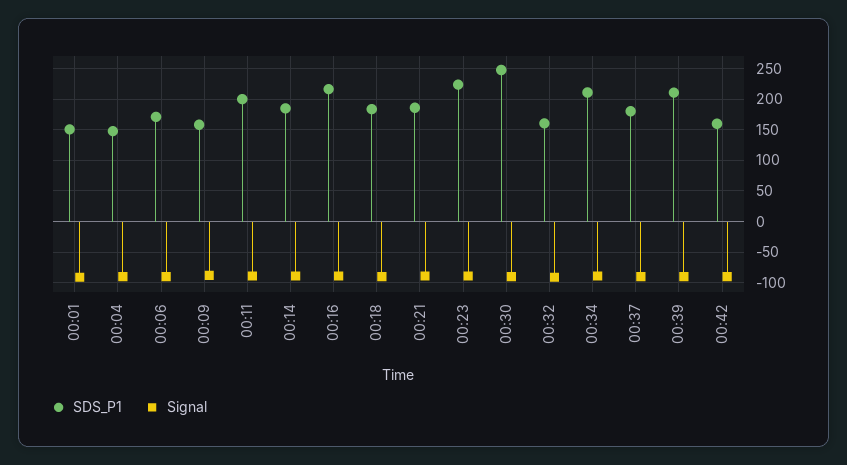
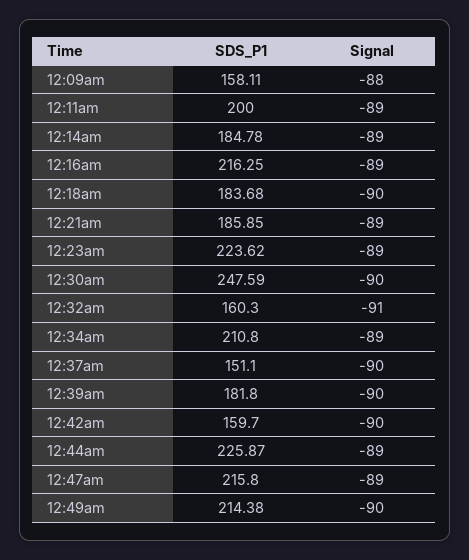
SDS_P1, 00:01: 150 -> none
Signal, 00:01: -90 -> none
SDS_P1, 00:04: 150 -> none
Signal, 00:04: -90 -> none
SDS_P1, 00:06: 170 -> none
Signal, 00:06: -90 -> none
SDS_P1, 00:37: 180 -> 151.1
SDS_P1, 00:39: 210 -> 181.8
SDS_P1, 12:44am: none -> 225.87
Signal, 12:44am: none -> -89
SDS_P1, 12:47am: none -> 215.8
Signal, 12:47am: none -> -89
SDS_P1, 12:49am: none -> 214.38
Signal, 12:49am: none -> -90

